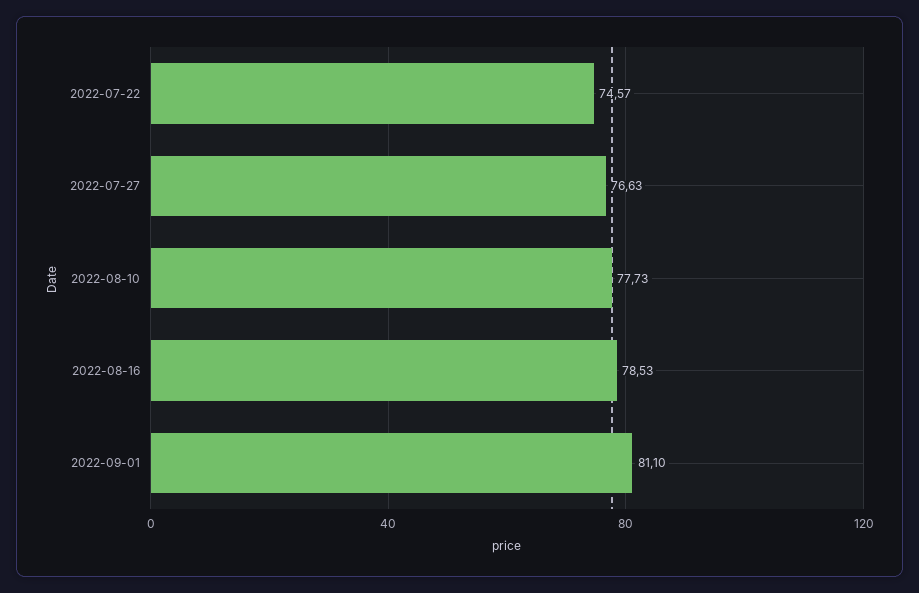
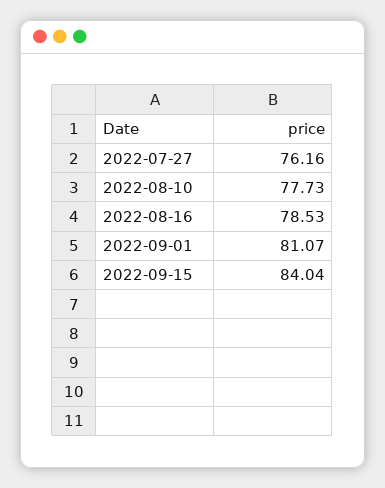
2022-07-22: 74.57 -> none
2022-07-27: 76.63 -> 76.16
2022-09-01: 81.1 -> 81.07
2022-09-15: none -> 84.04

